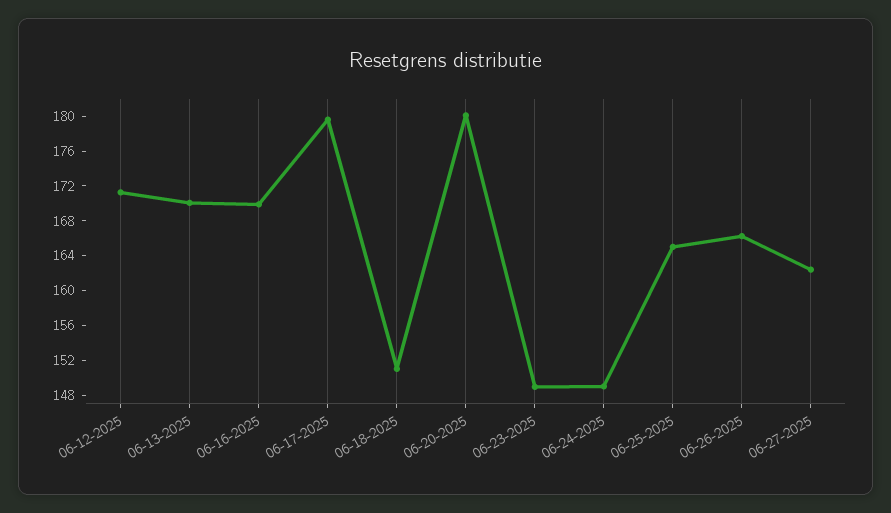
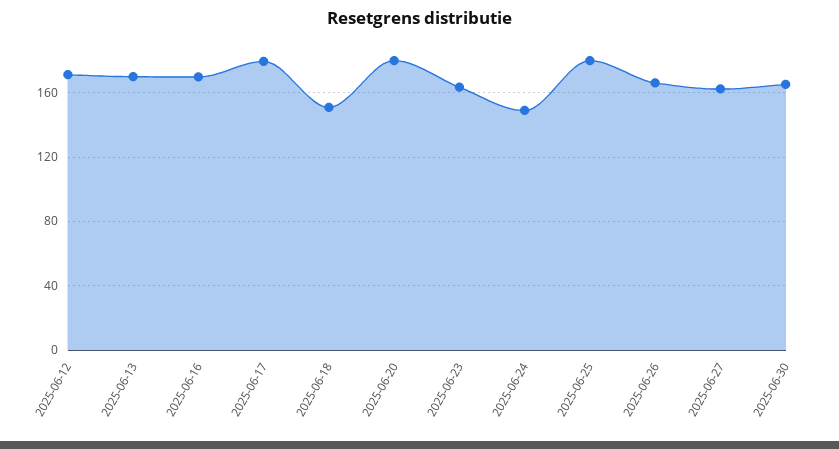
06-23-2025: 149 -> 165
06-25-2025: 165 -> 180
2025-06-30: none -> 165

